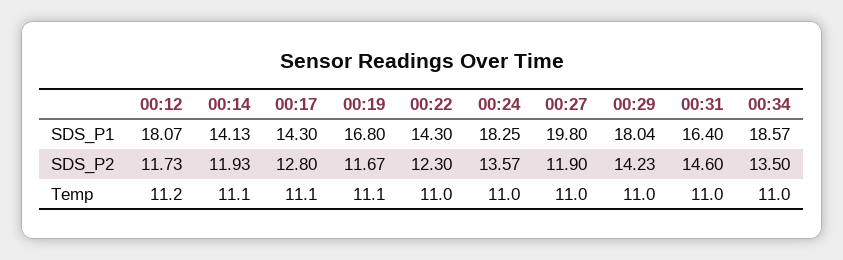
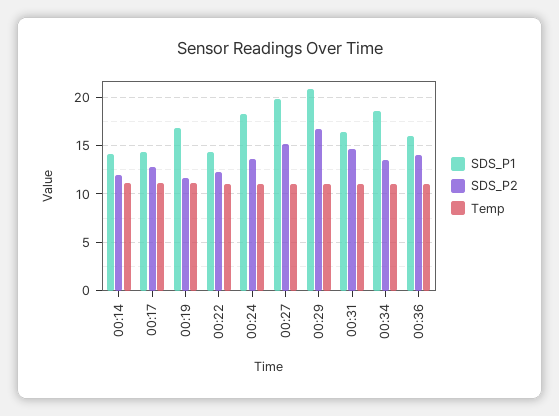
SDS_P1, 00:12: 18.07 -> none
SDS_P1, 00:29: 18.04 -> 21
SDS_P2, 00:12: 11.73 -> none
SDS_P2, 00:27: 11.9 -> 15
SDS_P2, 00:29: 14.23 -> 17
Temp, 00:12: 11.2 -> none
SDS_P1, 00:36: none -> 16
SDS_P2, 00:36: none -> 14
Temp, 00:36: none -> 11

